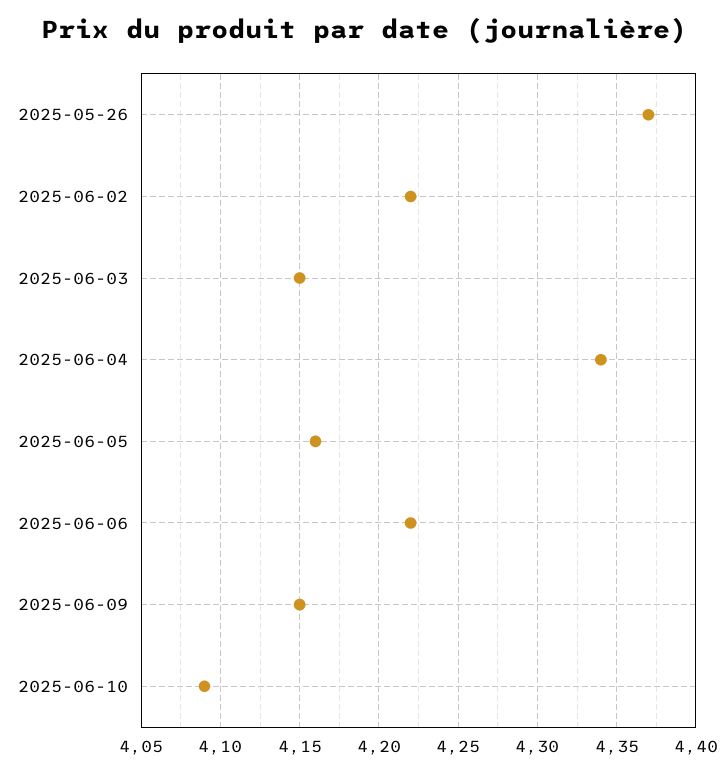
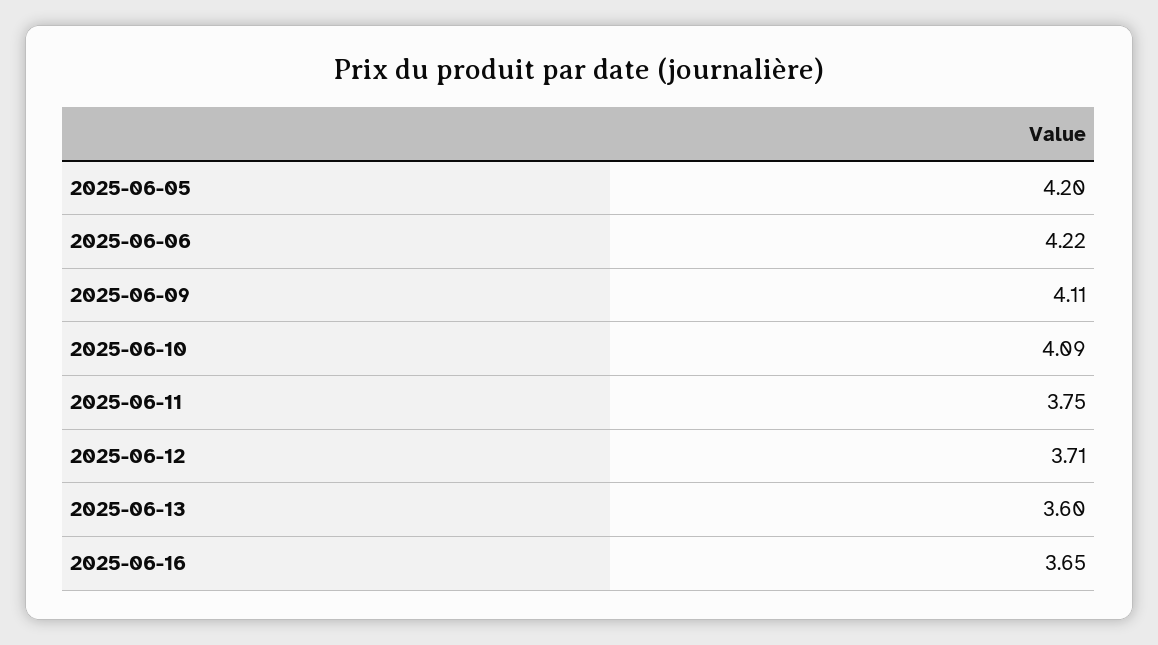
2025-05-26: 4.37 -> none
2025-06-02: 4.22 -> none
2025-06-03: 4.15 -> none
2025-06-04: 4.34 -> none
2025-06-05: 4.16 -> 4.2
2025-06-09: 4.15 -> 4.11
2025-06-11: none -> 3.75
2025-06-12: none -> 3.71
2025-06-13: none -> 3.6
2025-06-16: none -> 3.65

